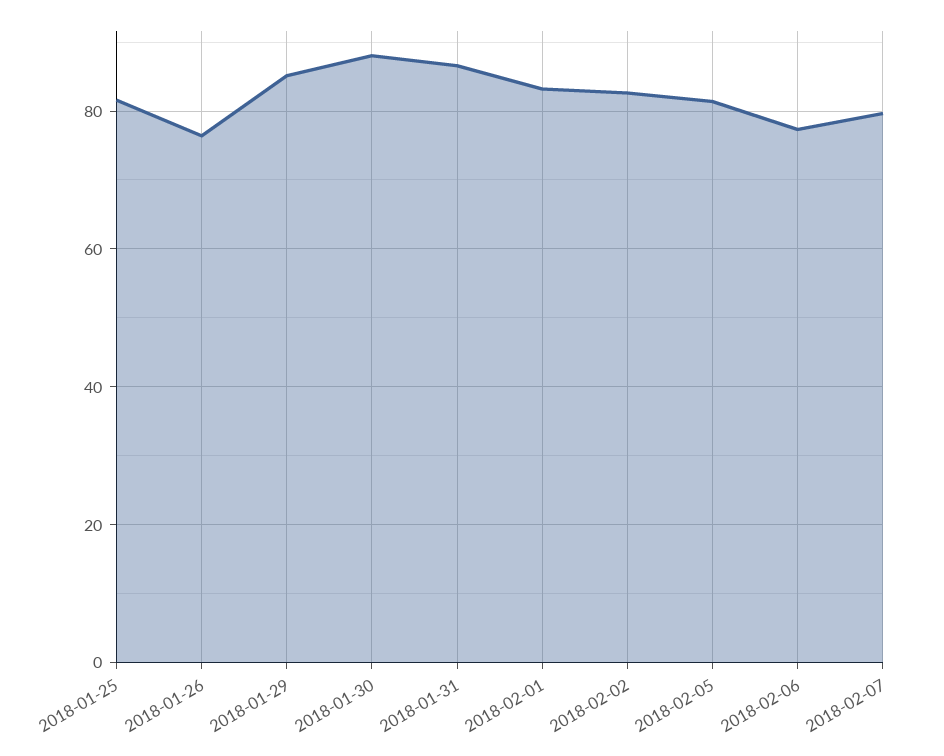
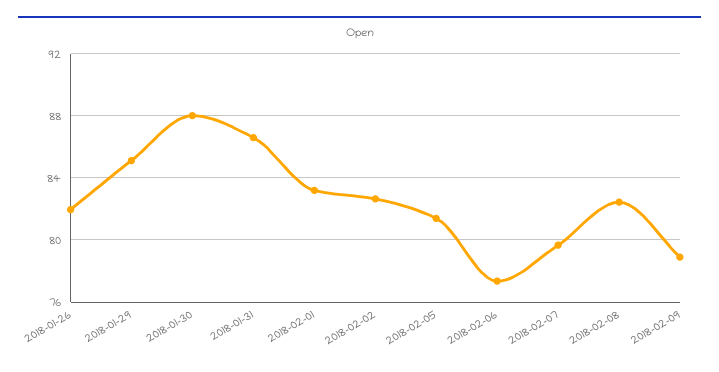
2018-01-25: 82 -> none
2018-01-26: 76 -> 82
2018-02-08: none -> 82.5
2018-02-09: none -> 79

